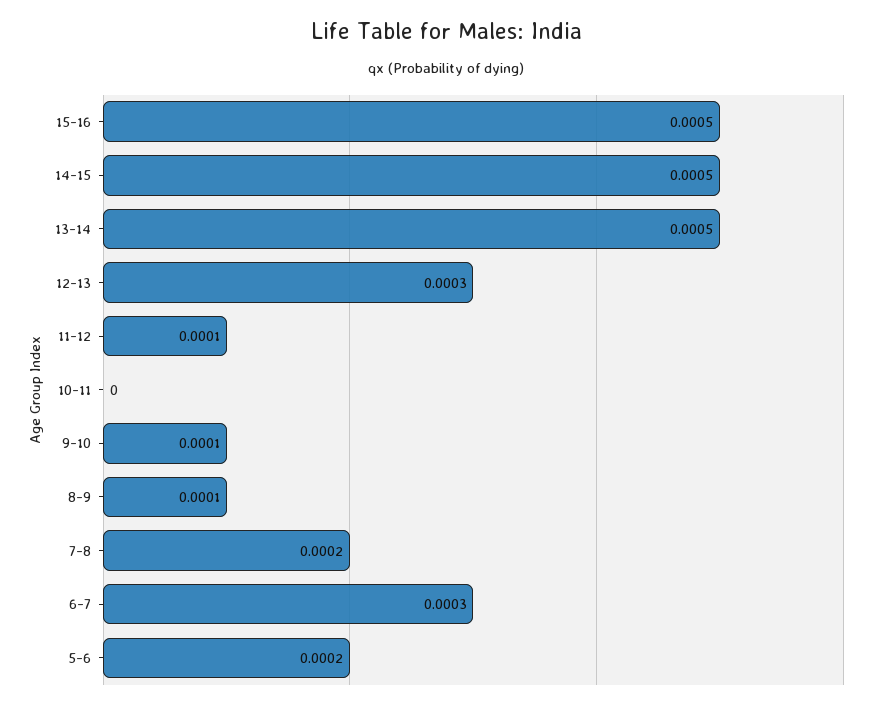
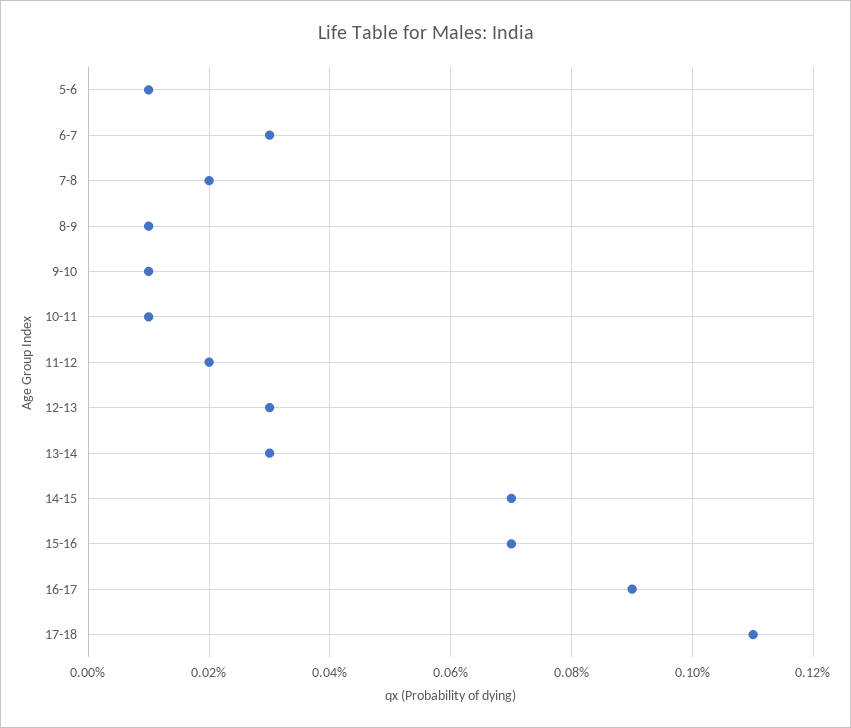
15-16: 0.0005 -> 0.0007
14-15: 0.0005 -> 0.0007
13-14: 0.0005 -> 0.0003
11-12: 0.0001 -> 0.0002
10-11: 0 -> 0.0001
5-6: 0.0002 -> 0.0001
16-17: none -> 0.0009
17-18: none -> 0.0011

